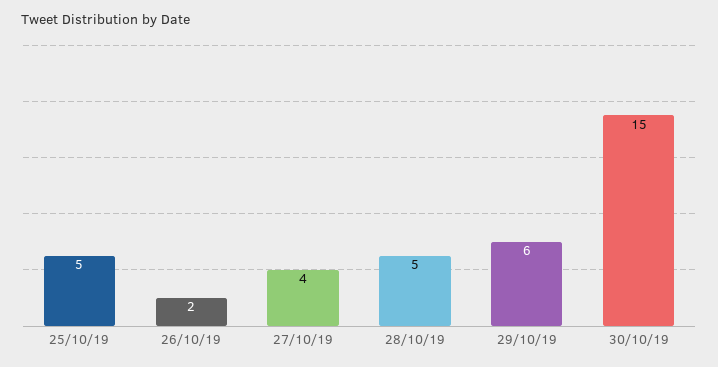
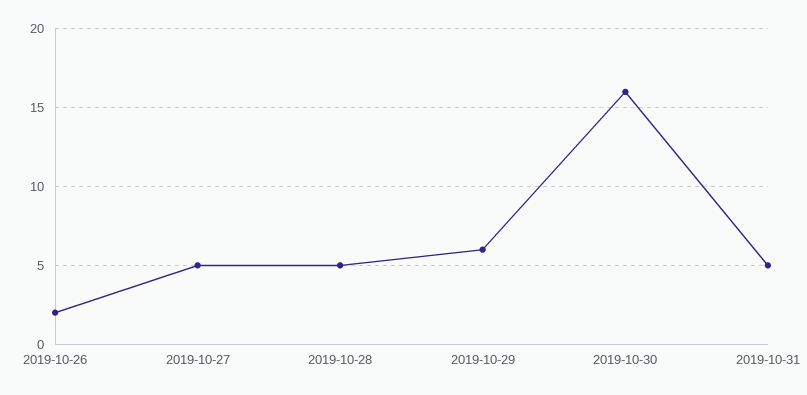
25/10/19: 5 -> none
27/10/19: 4 -> 5
30/10/19: 15 -> 16
2019-10-31: none -> 5

